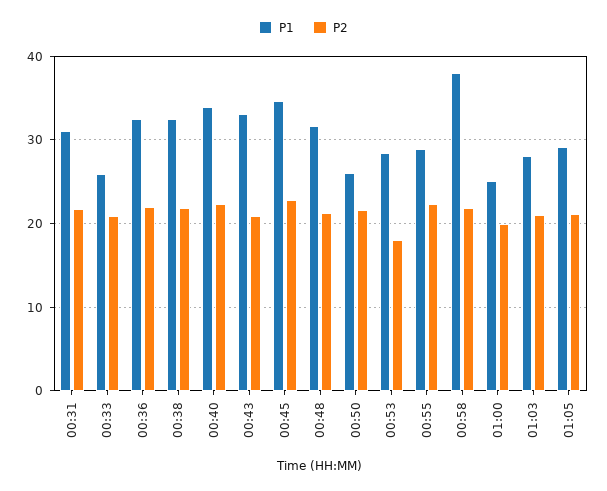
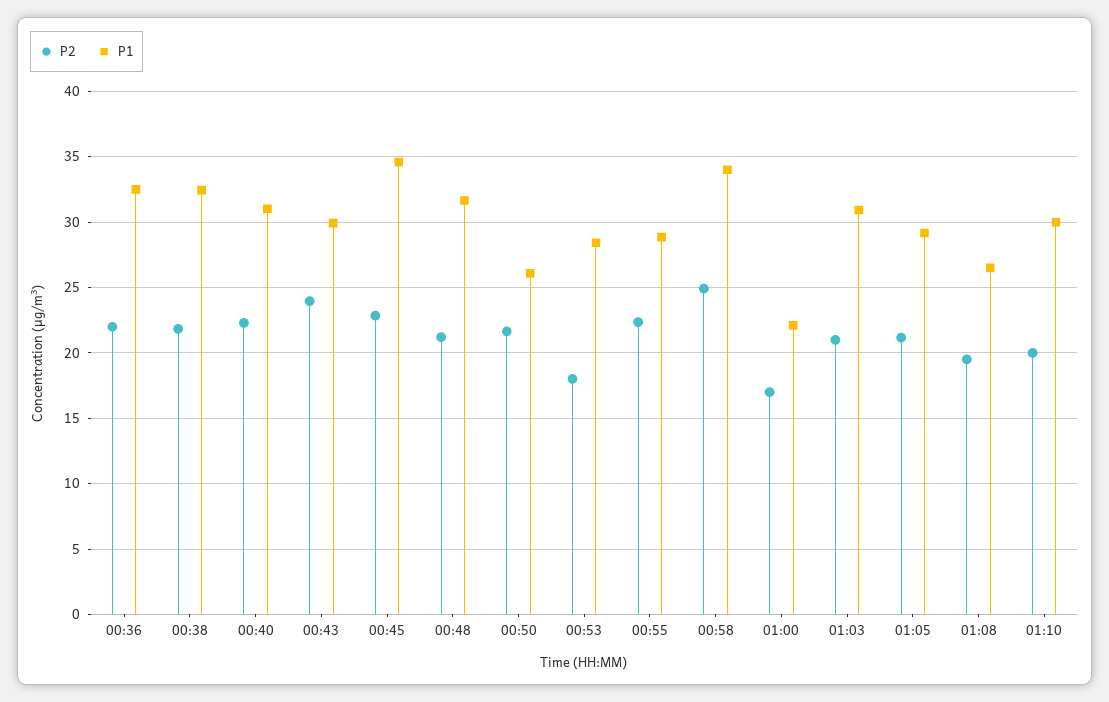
P1, 00:31: 31 -> none
P2, 00:31: 22 -> none
P1, 00:33: 26 -> none
P2, 00:33: 21 -> none
P1, 00:40: 34 -> 31
P1, 00:43: 33 -> 30
P2, 00:43: 21 -> 24
P1, 00:58: 38 -> 34
P2, 00:58: 22 -> 25
P1, 01:00: 25 -> 22
P2, 01:00: 20 -> 17
P1, 01:03: 28 -> 31
P2, 01:08: none -> 19.5
P1, 01:08: none -> 26.5
P2, 01:10: none -> 20
P1, 01:10: none -> 30

